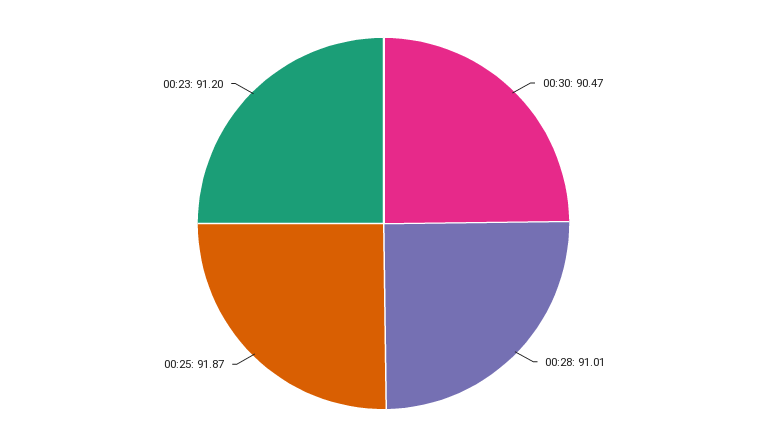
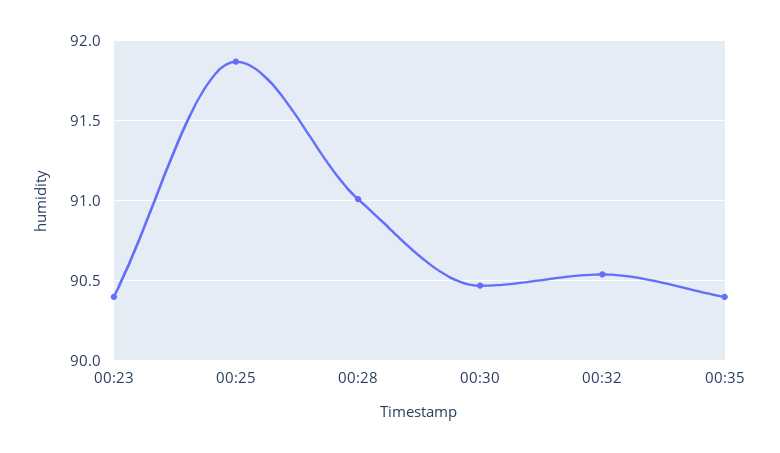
00:23: 91.2 -> 90.4
00:32: none -> 90.55
00:35: none -> 90.4

